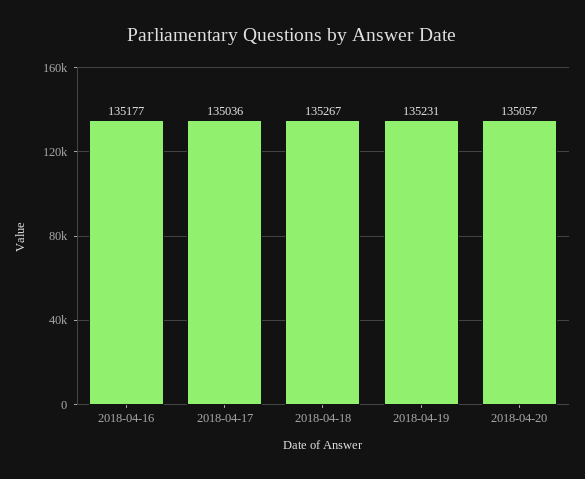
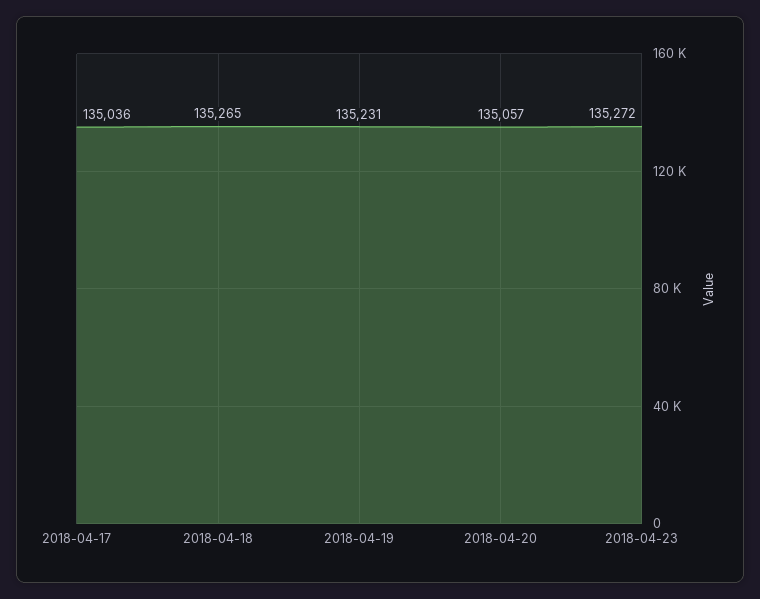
2018-04-16: 135177 -> none
2018-04-18: 135267 -> 135265
2018-04-23: none -> 135272

